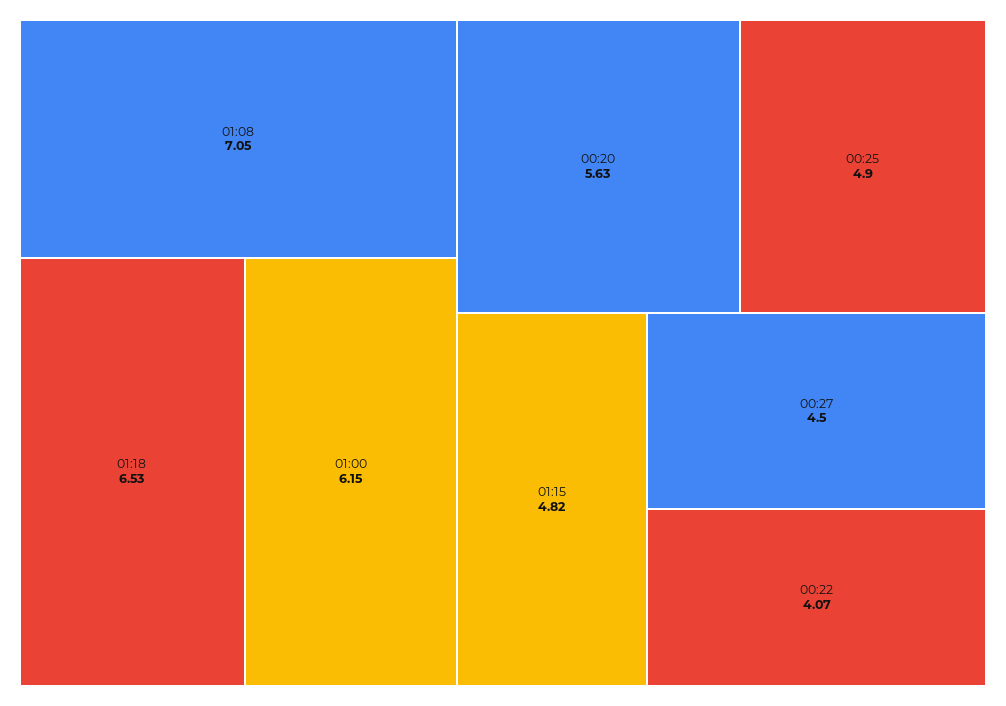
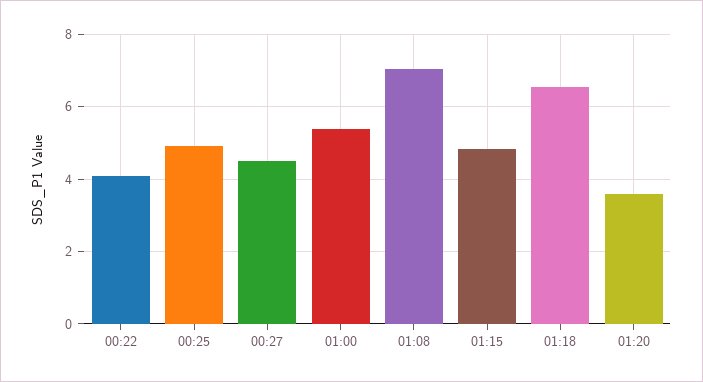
01:00: 6.15 -> 5.4
00:20: 5.63 -> none
01:20: none -> 3.6

